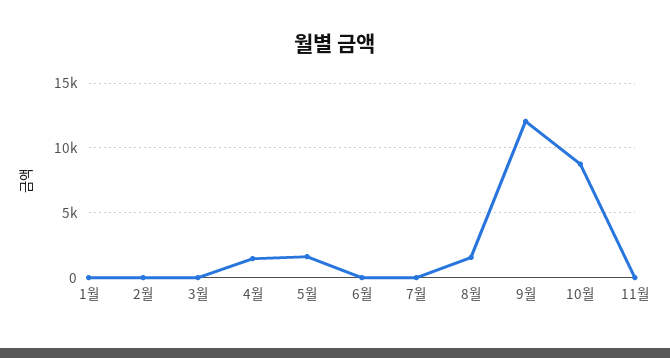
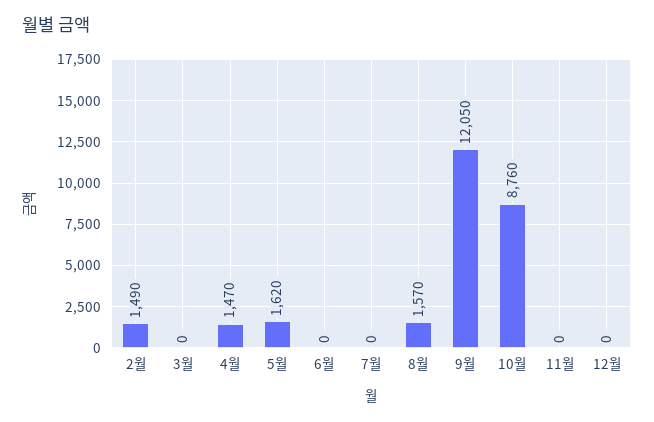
1월: 0 -> none
2월: 0 -> 1490
12월: none -> 0

